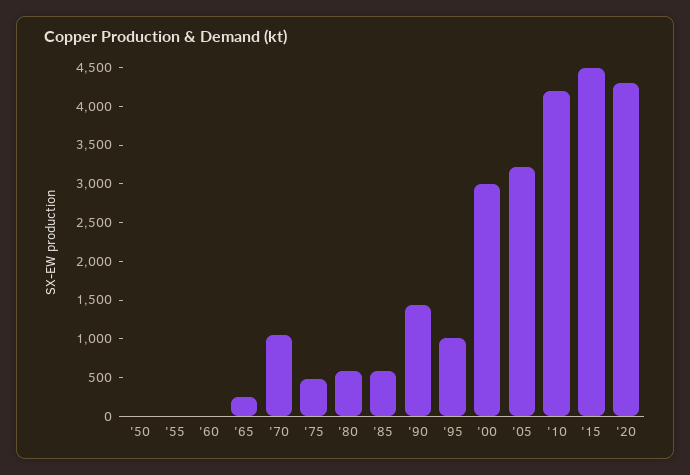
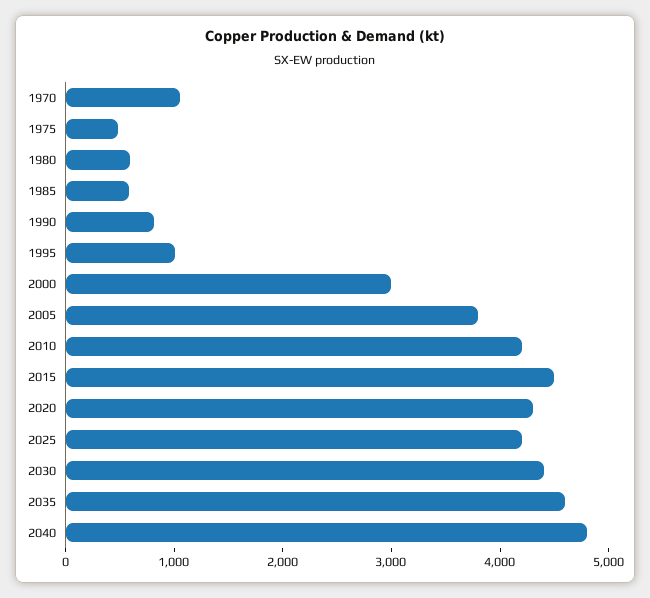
'50: 0 -> none
'55: 0 -> none
'60: 0 -> none
'65: 250 -> none
'90: 1500 -> 800
'05: 3250 -> 3800
2025: none -> 4200
2030: none -> 4400
2035: none -> 4600
2040: none -> 4800

